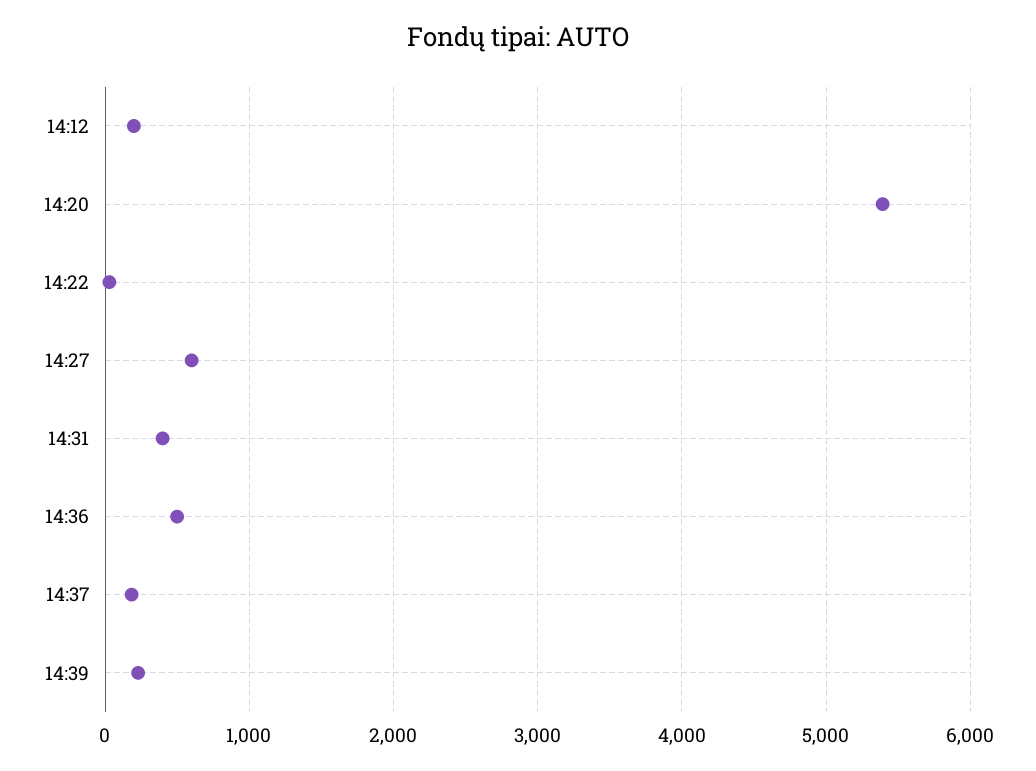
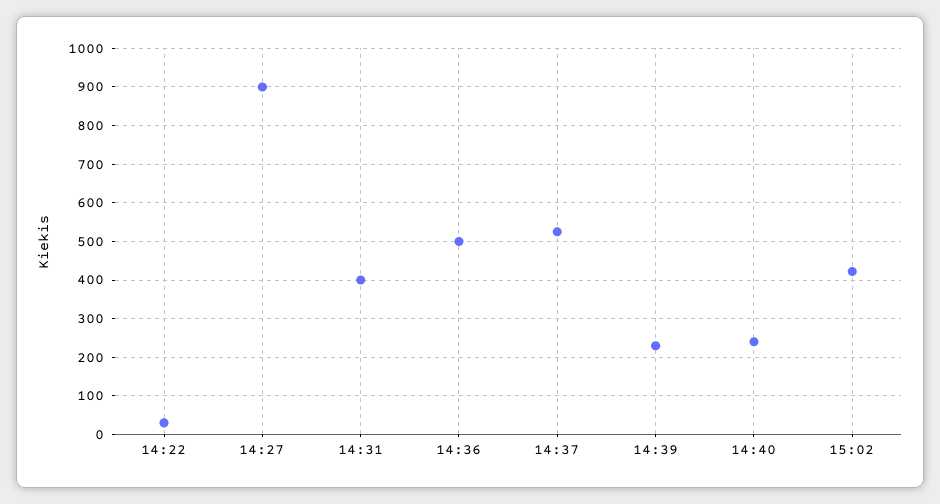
14:12: 200 -> none
14:20: 5400 -> none
14:27: 600 -> 900
14:37: 200 -> 520
14:40: none -> 240
15:02: none -> 420

